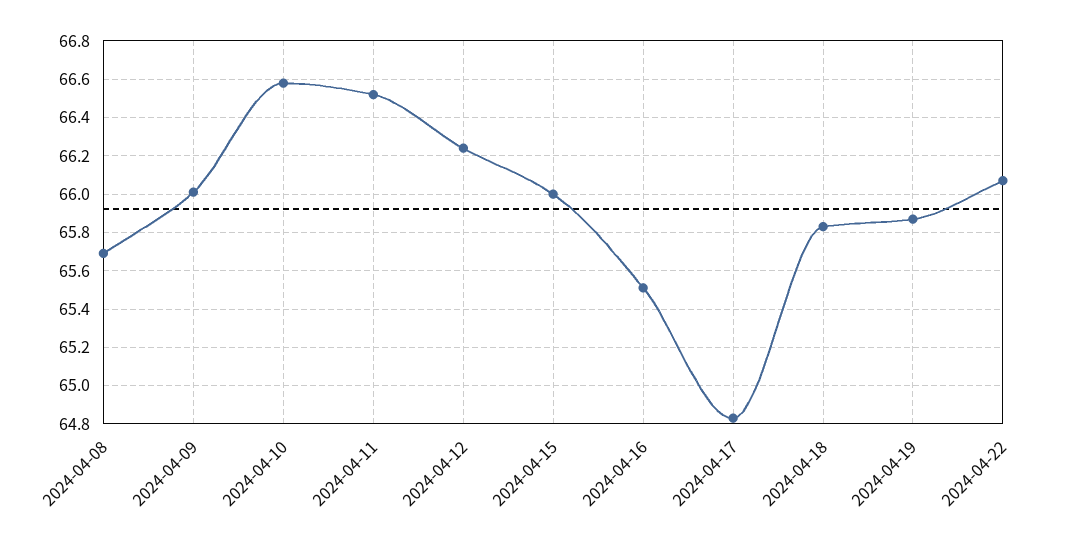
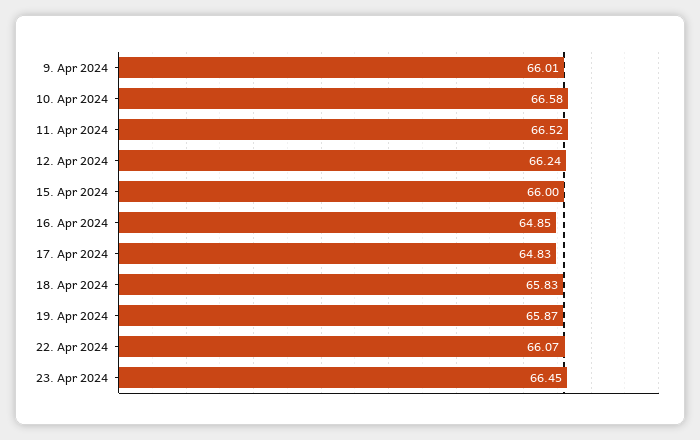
2024-04-08: 65.7 -> none
2024-04-16: 65.5 -> 64.85
23. Apr 2024: none -> 66.45

